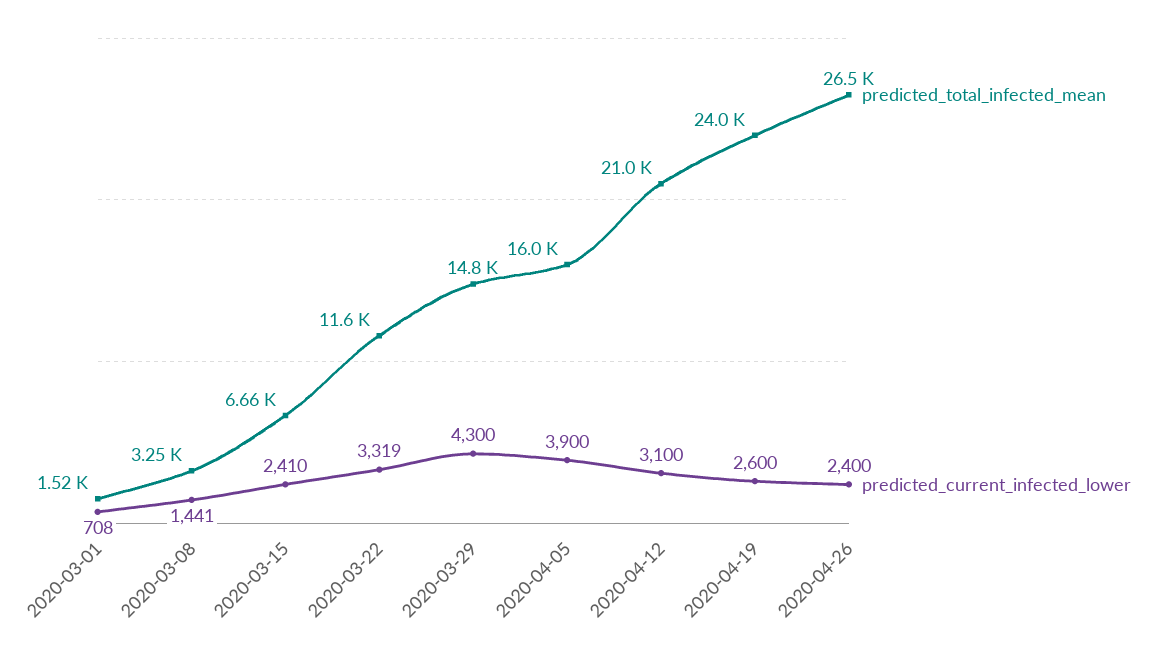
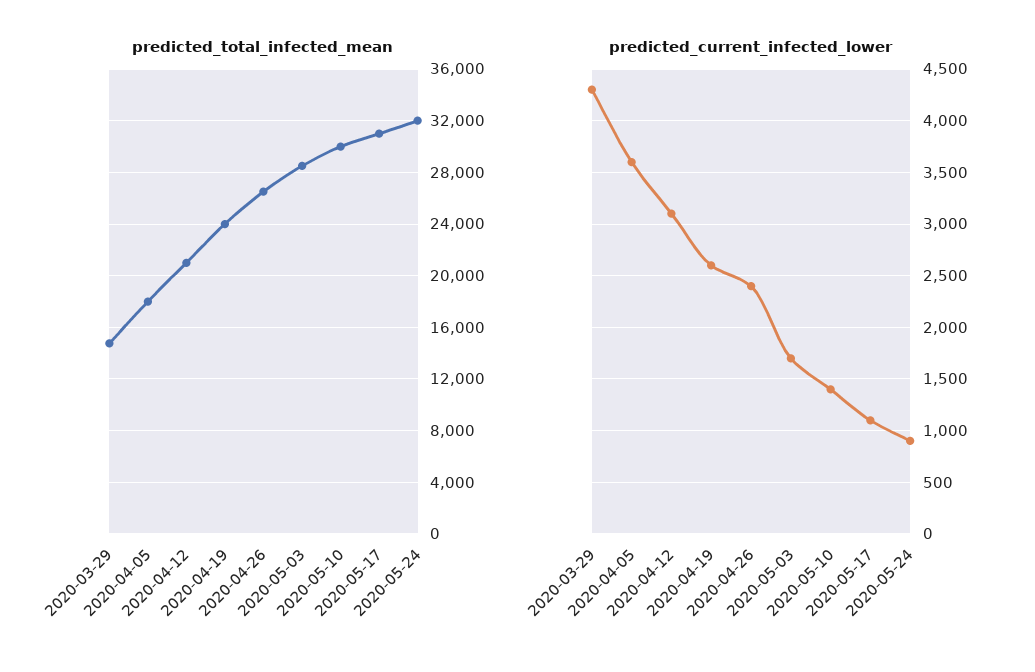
predicted_total_infected_mean, 2020-03-01: 1520 -> none
predicted_current_infected_lower, 2020-03-01: 708 -> none
predicted_total_infected_mean, 2020-03-08: 3250 -> none
predicted_current_infected_lower, 2020-03-08: 1441 -> none
predicted_total_infected_mean, 2020-03-15: 6660 -> none
predicted_current_infected_lower, 2020-03-15: 2410 -> none
predicted_total_infected_mean, 2020-03-22: 11600 -> none
predicted_current_infected_lower, 2020-03-22: 3319 -> none
predicted_total_infected_mean, 2020-04-05: 16000 -> 18000
predicted_current_infected_lower, 2020-04-05: 3900 -> 3600
predicted_total_infected_mean, 2020-05-03: none -> 28500
predicted_total_infected_mean, 2020-05-10: none -> 30000
predicted_total_infected_mean, 2020-05-17: none -> 31000
predicted_total_infected_mean, 2020-05-24: none -> 32000
predicted_current_infected_lower, 2020-05-03: none -> 1700
predicted_current_infected_lower, 2020-05-10: none -> 1400
predicted_current_infected_lower, 2020-05-17: none -> 1100
predicted_current_infected_lower, 2020-05-24: none -> 900

